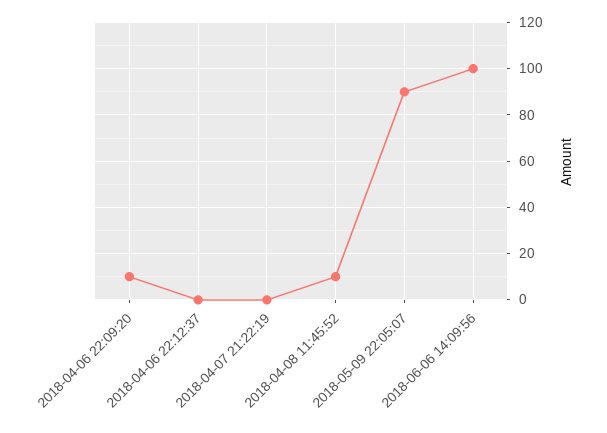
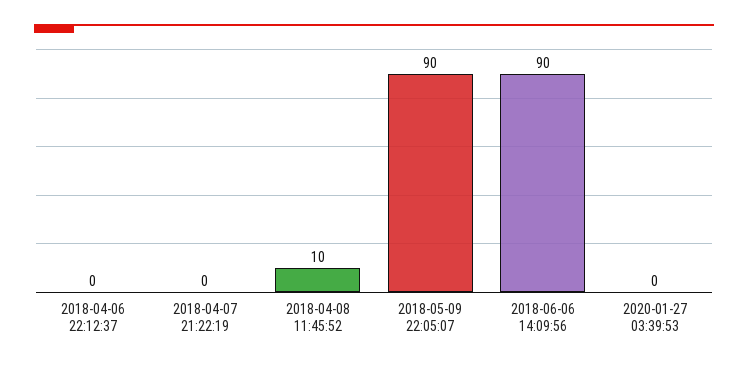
2018-04-06 22:09:20: 10 -> none
2018-06-06 14:09:56: 100 -> 90
2020-01-27 03:39:53: none -> 0

